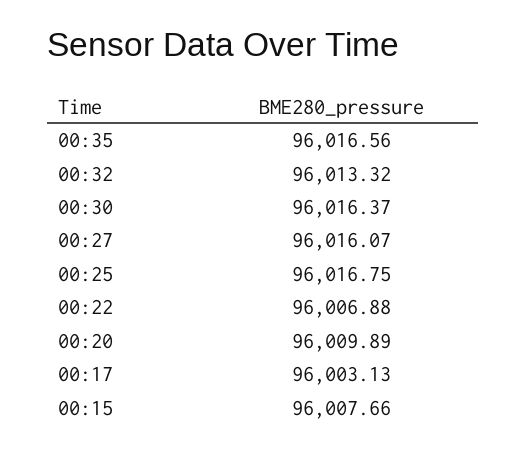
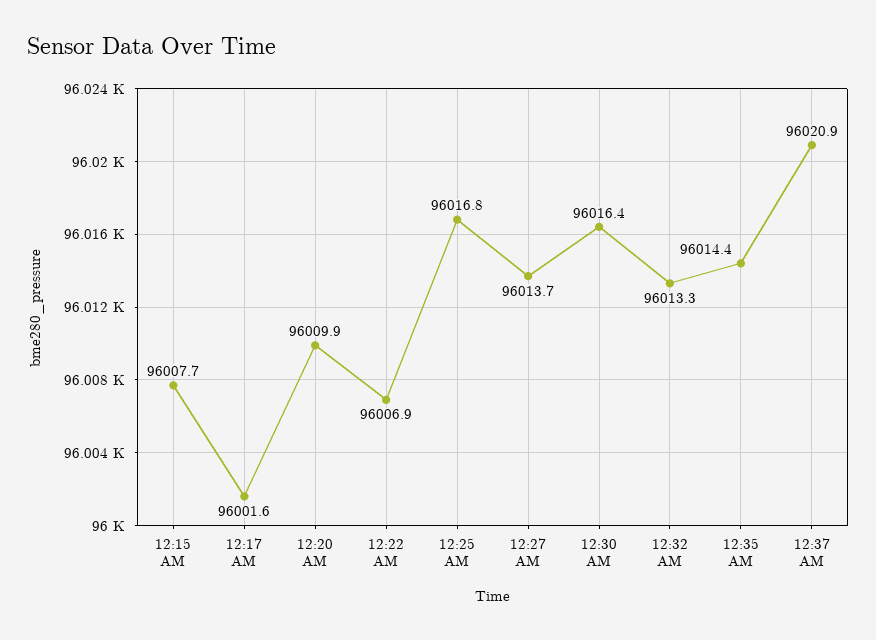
00:35: 96016.56 -> 96014.4
00:27: 96016.07 -> 96013.7
00:17: 96003.13 -> 96001.6
12:37 AM: none -> 96020.9

